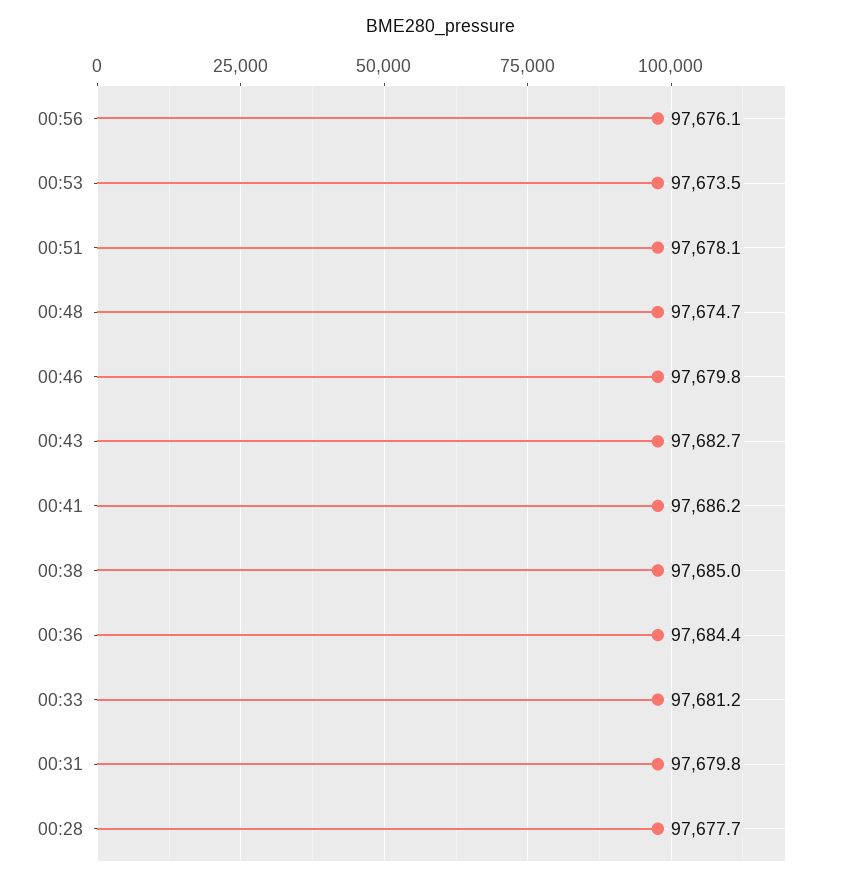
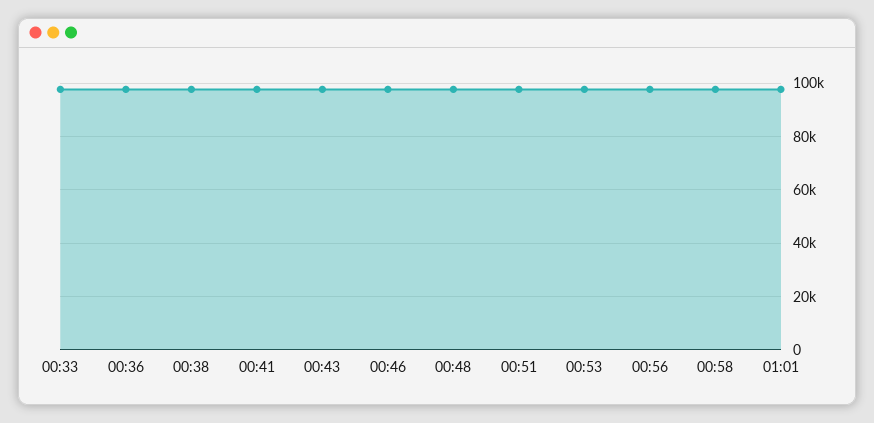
00:31: 97679.8 -> none
00:28: 97677.7 -> none
00:58: none -> 97500
01:01: none -> 97500

